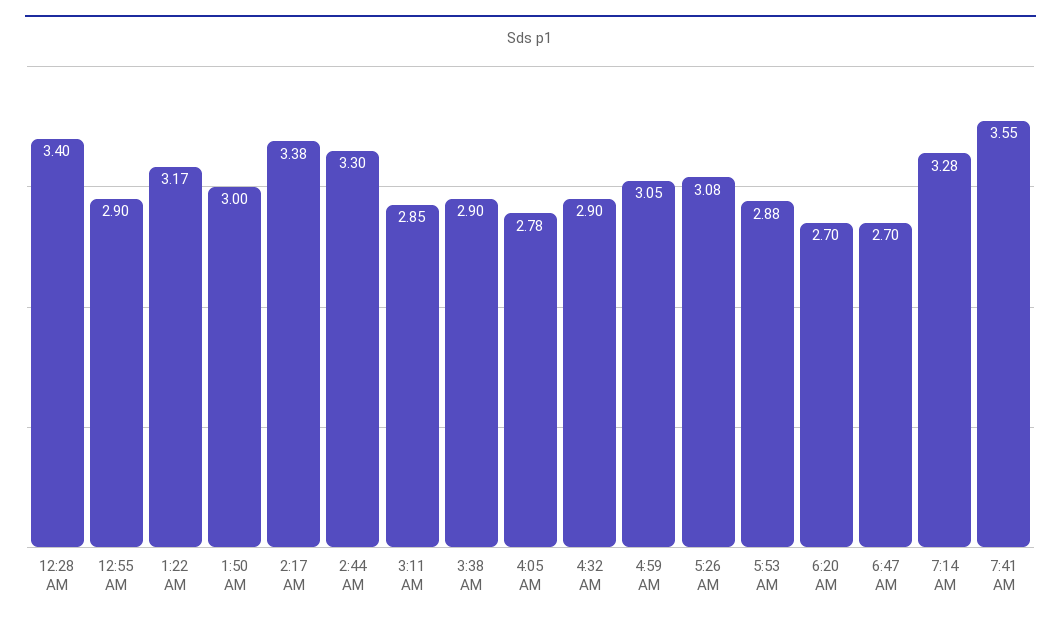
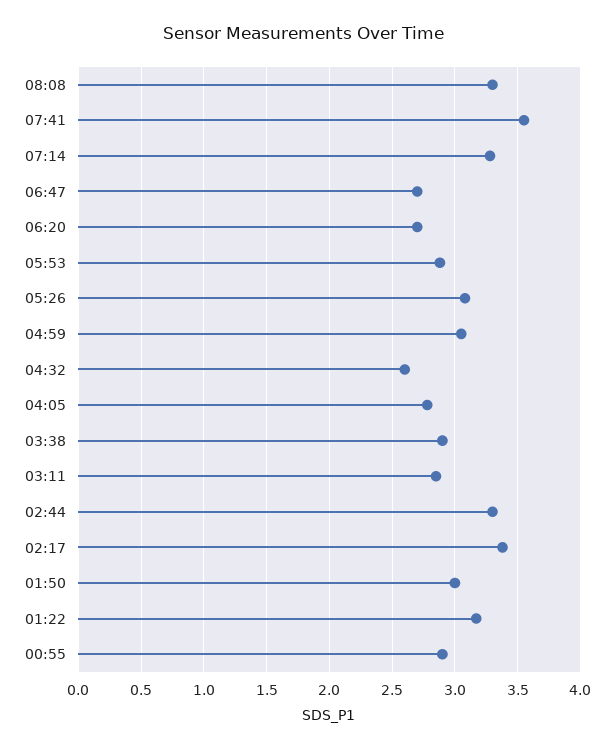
12:28 AM: 3.4 -> none
4:32 AM: 2.9 -> 2.6
08:08: none -> 3.3

